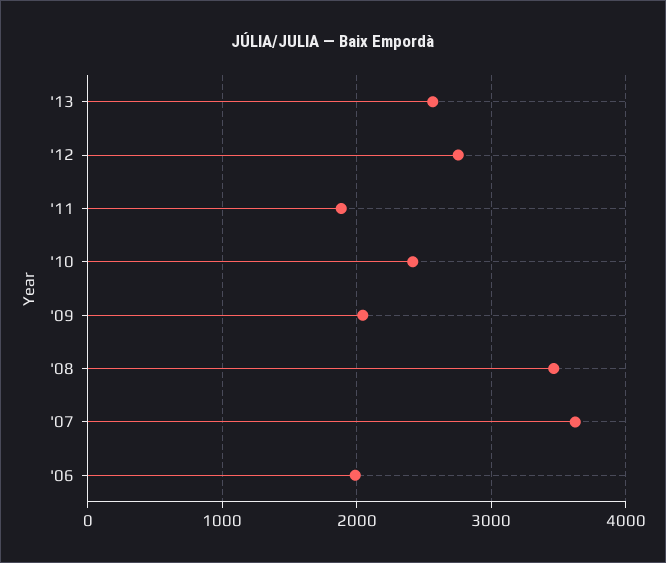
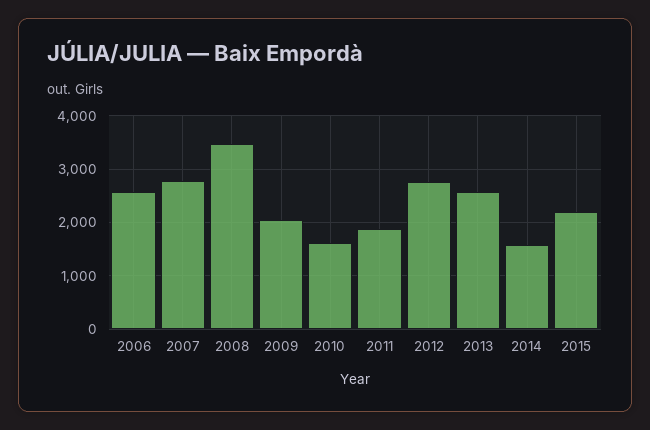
'10: 2400 -> 1600
'07: 3600 -> 2800
'06: 2000 -> 2600
2014: none -> 1600
2015: none -> 2200

